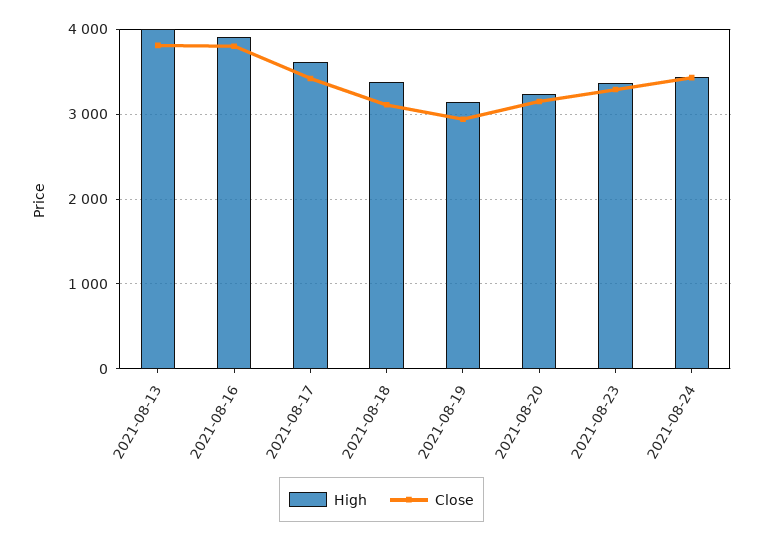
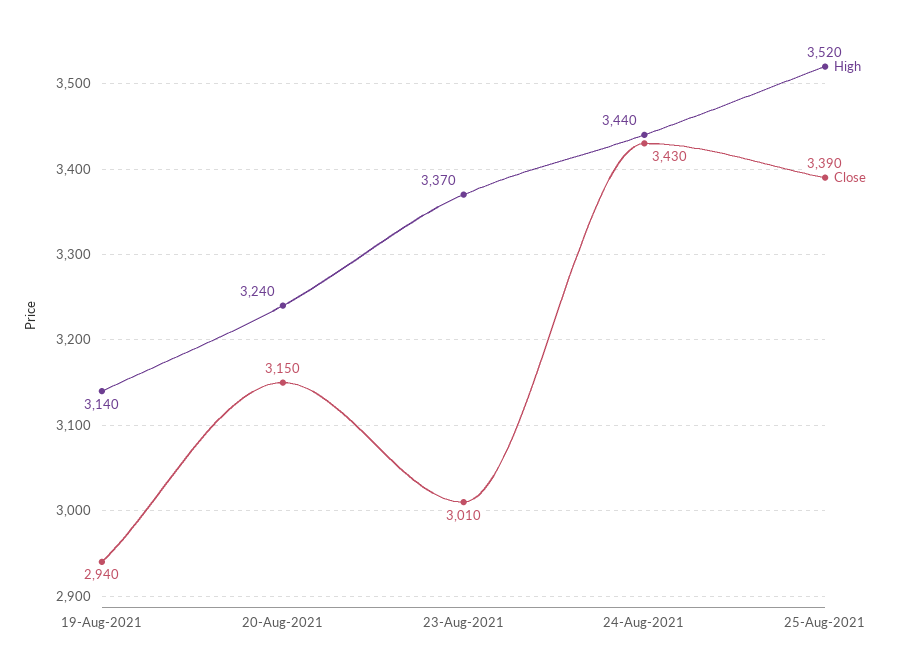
High, 2021-08-13: 4000 -> none
Close, 2021-08-13: 3800 -> none
High, 2021-08-16: 3900 -> none
Close, 2021-08-16: 3800 -> none
High, 2021-08-17: 3600 -> none
Close, 2021-08-17: 3400 -> none
High, 2021-08-18: 3400 -> none
Close, 2021-08-18: 3100 -> none
Close, 2021-08-23: 3300 -> 3010
High, 25-Aug-2021: none -> 3520
Close, 25-Aug-2021: none -> 3390

